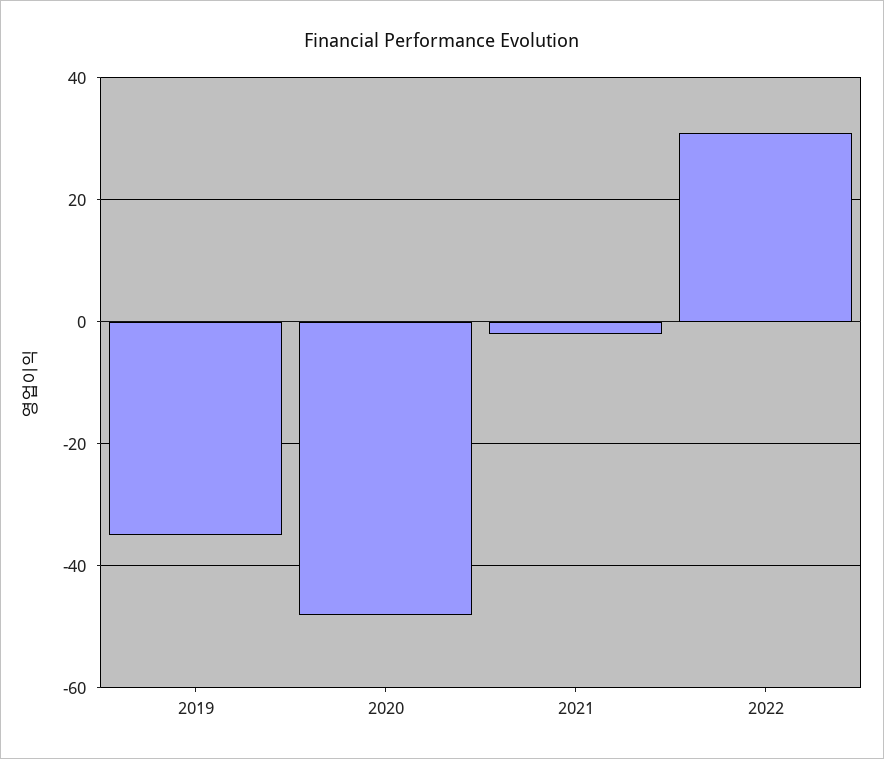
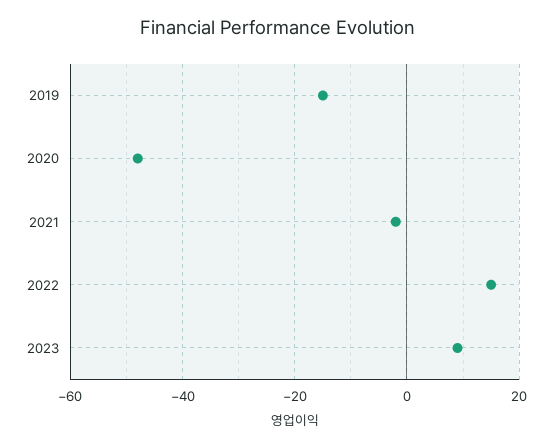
2019: -35 -> -15
2022: 30 -> 15
2023: none -> 10

